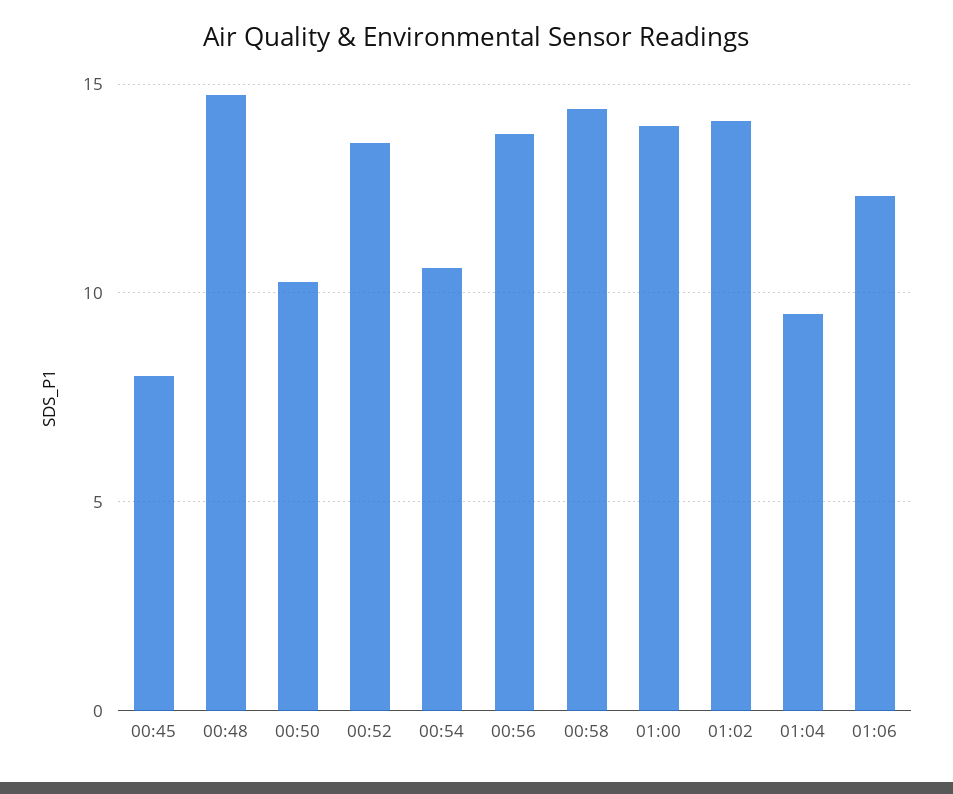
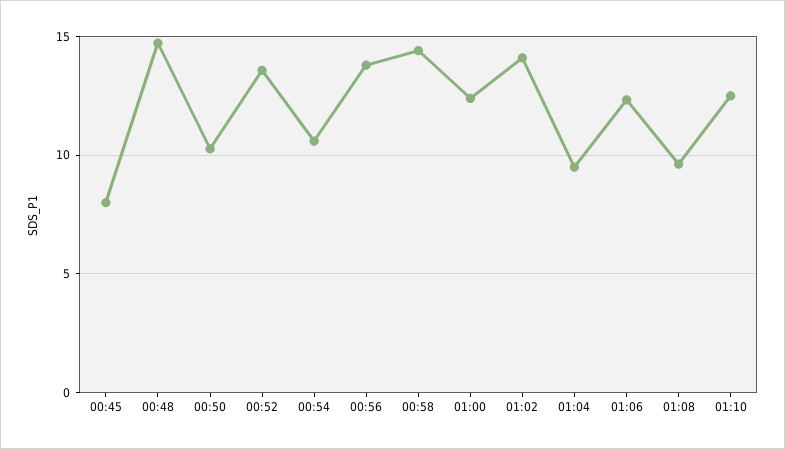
01:00: 14 -> 12.5
01:08: none -> 9.5
01:10: none -> 12.5

